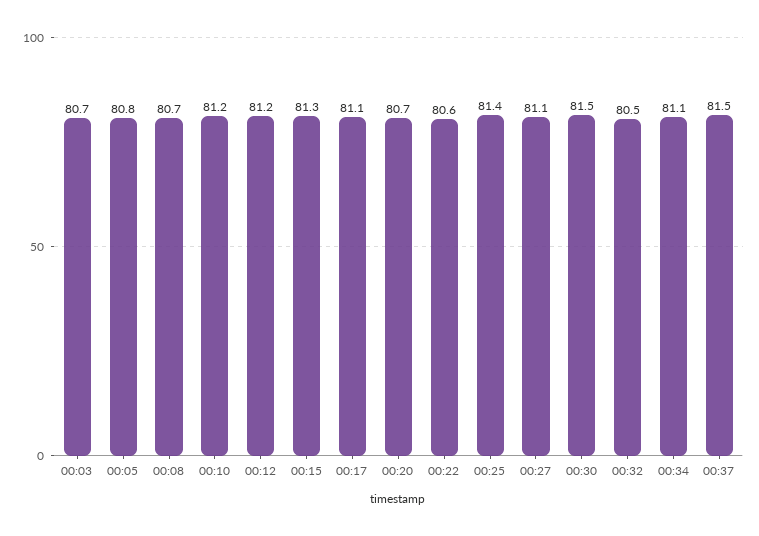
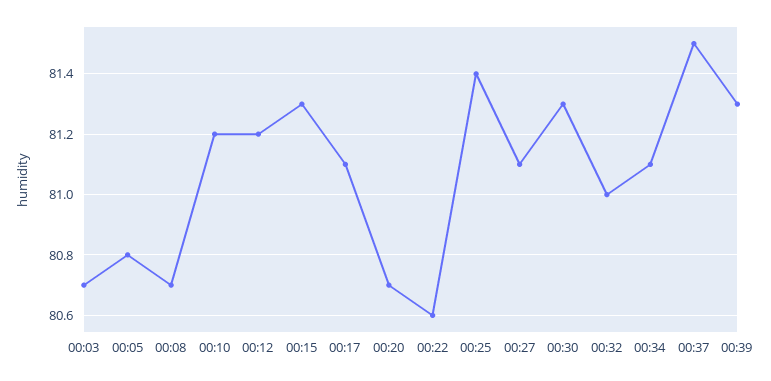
00:30: 81.5 -> 81.3
00:32: 80.5 -> 81
00:39: none -> 81.3

